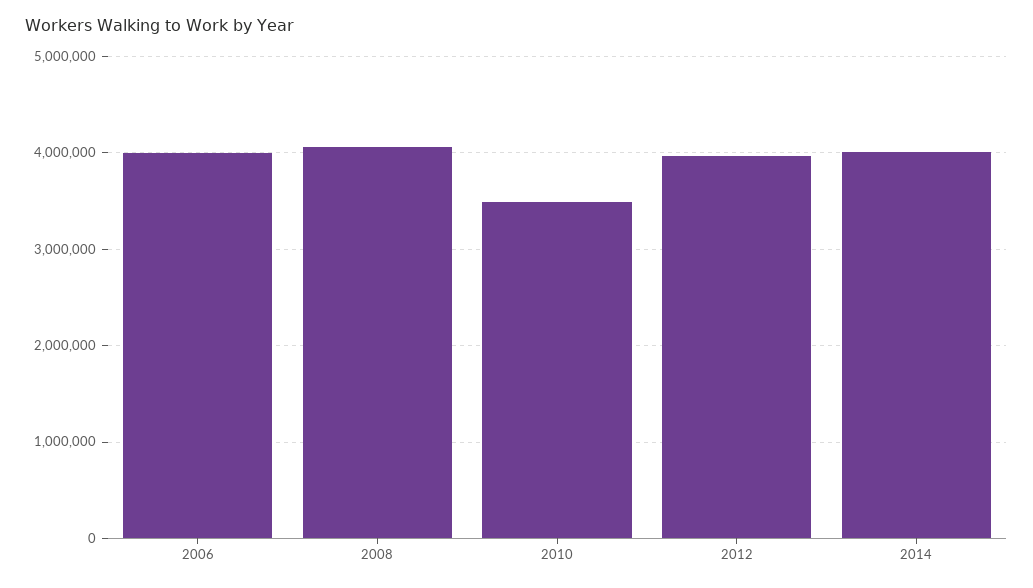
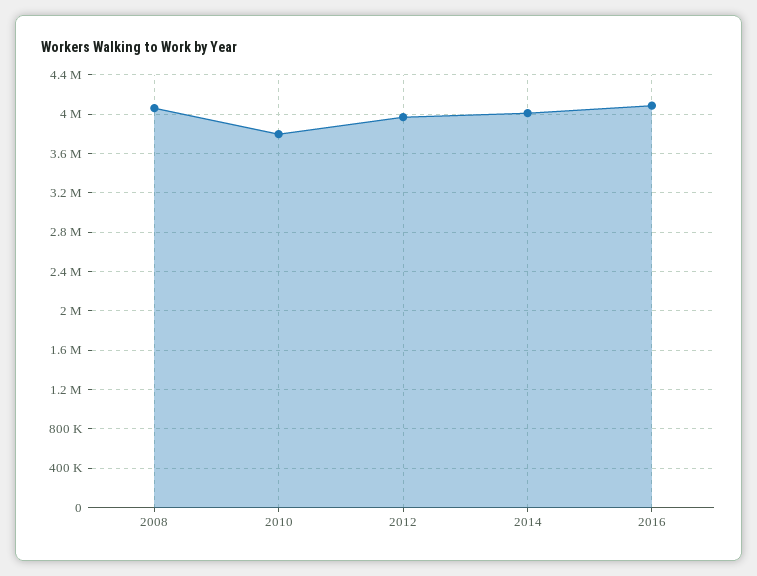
2006: 4000000 -> none
2010: 3500000 -> 3800000
2016: none -> 4100000

